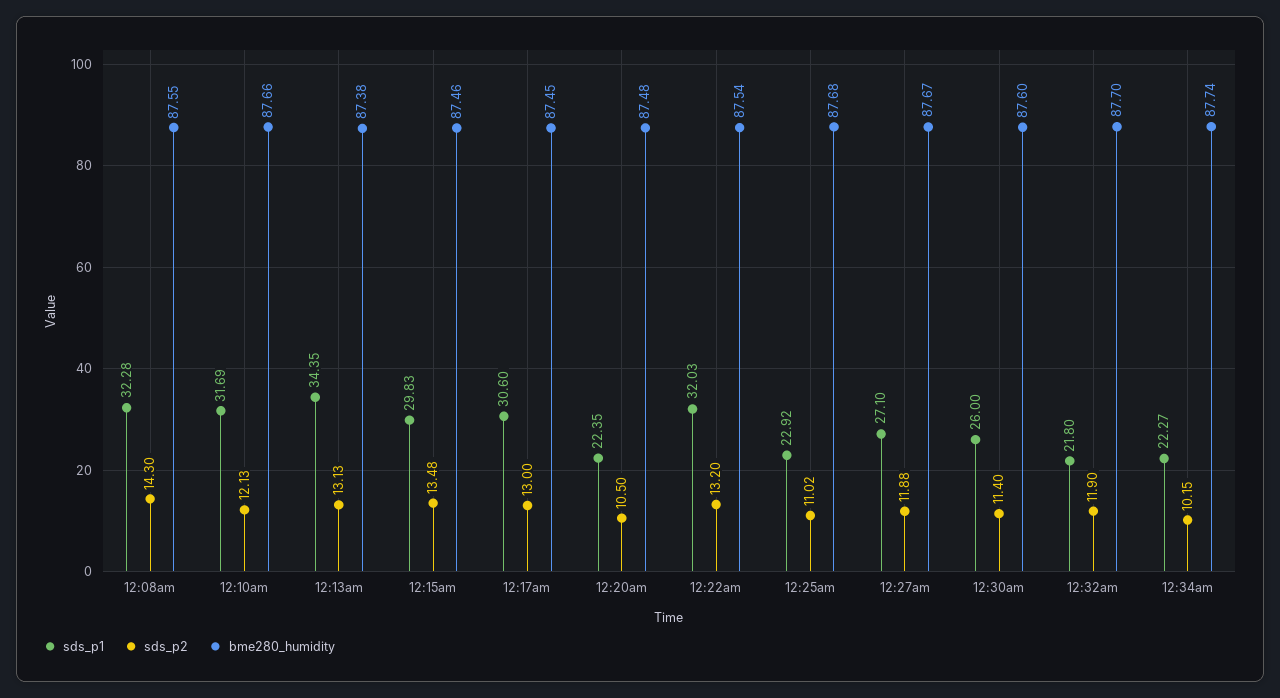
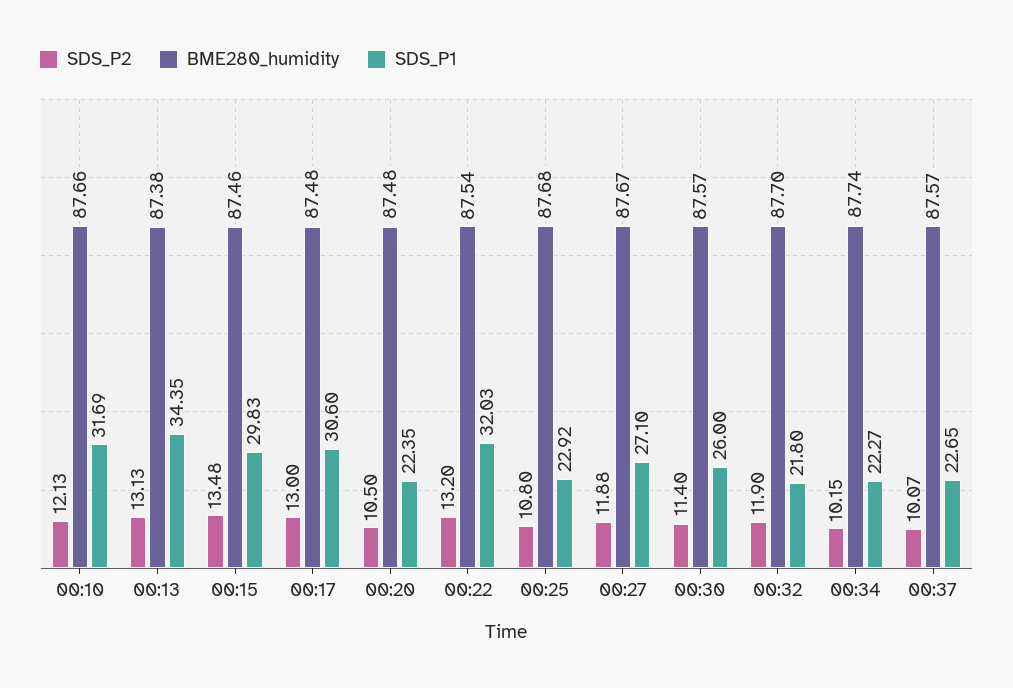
sds_p1, 12:08am: 32.28 -> none
sds_p2, 12:08am: 14.3 -> none
bme280_humidity, 12:08am: 87.55 -> none
bme280_humidity, 12:17am: 87.45 -> 87.48
sds_p2, 12:25am: 11.02 -> 10.8
bme280_humidity, 12:30am: 87.6 -> 87.57
sds_p2, 00:37: none -> 10.07
bme280_humidity, 00:37: none -> 87.57
sds_p1, 00:37: none -> 22.65

